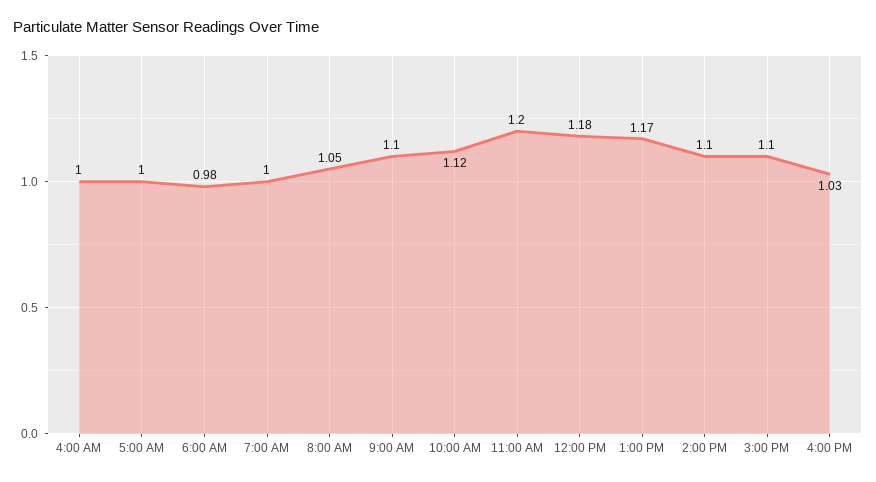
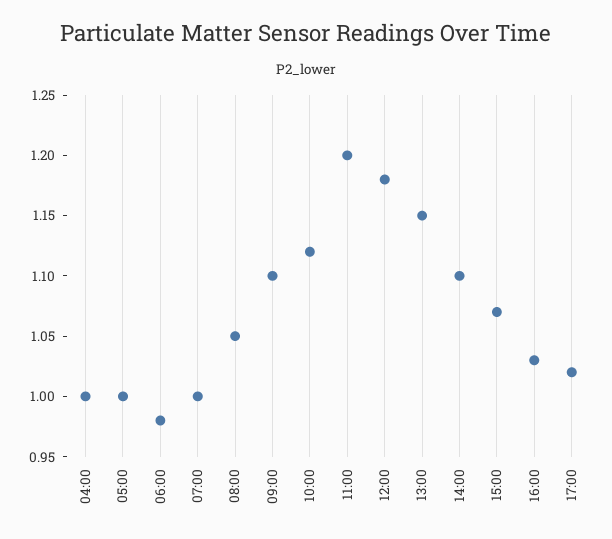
1:00 PM: 1.17 -> 1.15
3:00 PM: 1.1 -> 1.07
17:00: none -> 1.02

